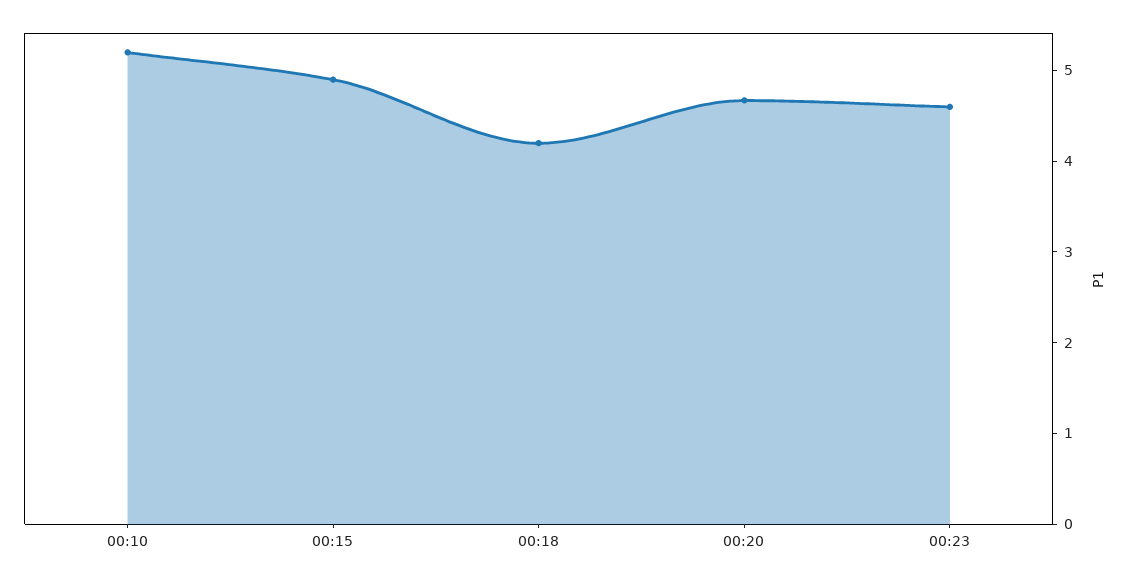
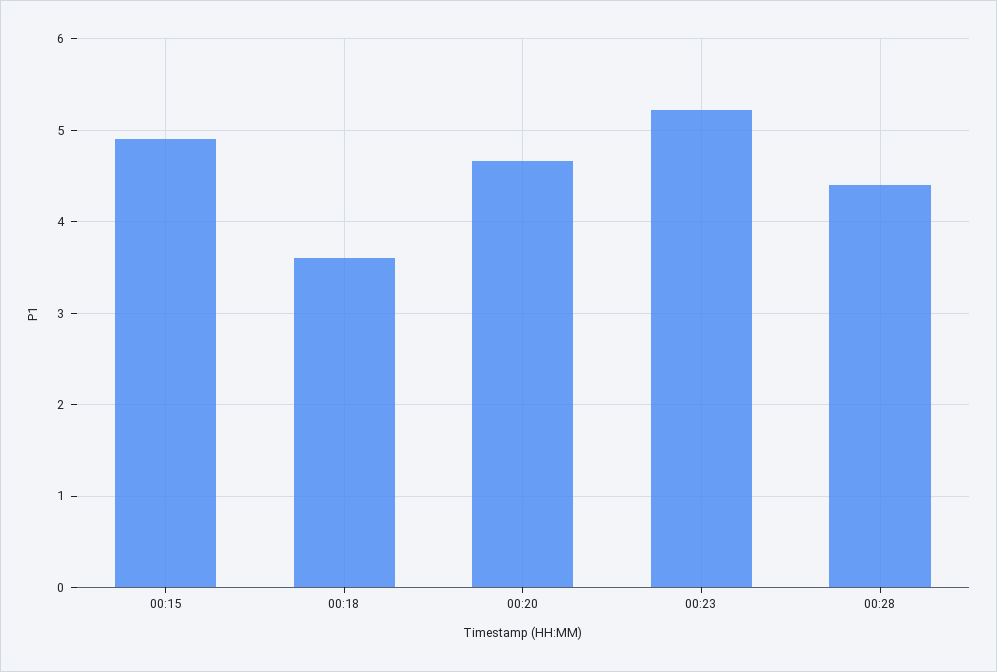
00:10: 5.2 -> none
00:18: 4.2 -> 3.6
00:23: 4.6 -> 5.2
00:28: none -> 4.4

